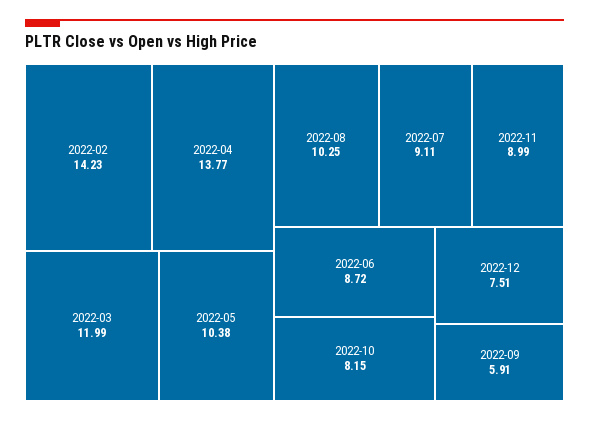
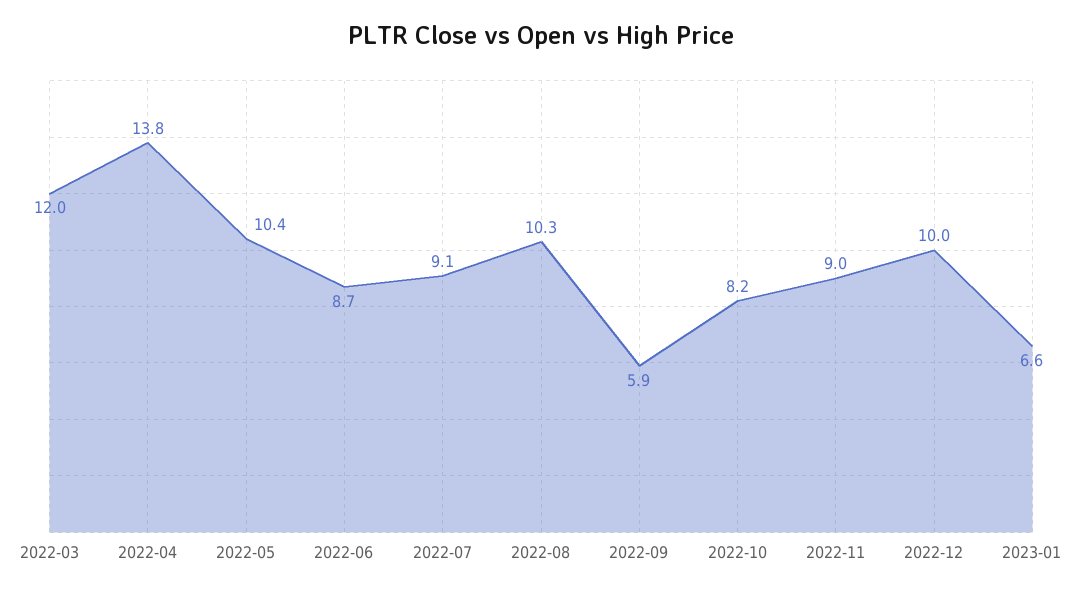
2022-02: 14.23 -> none
2022-12: 7.51 -> 10
2023-01: none -> 6.6

